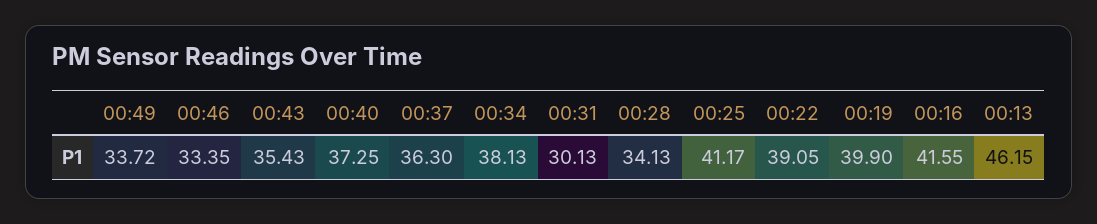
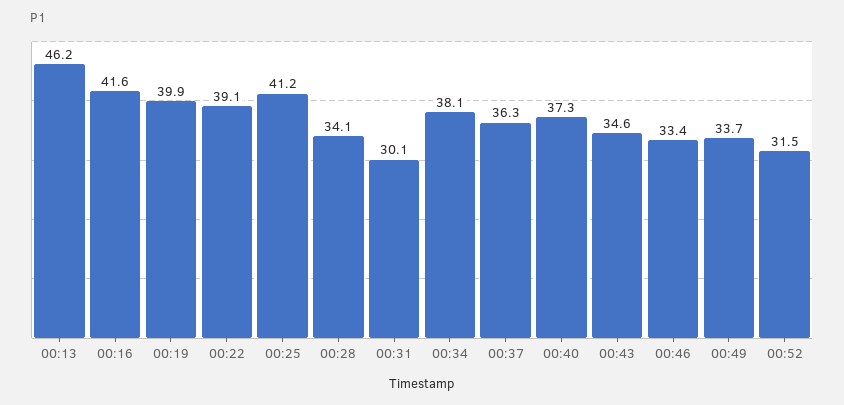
00:43: 35.43 -> 34.6
00:52: none -> 31.5

